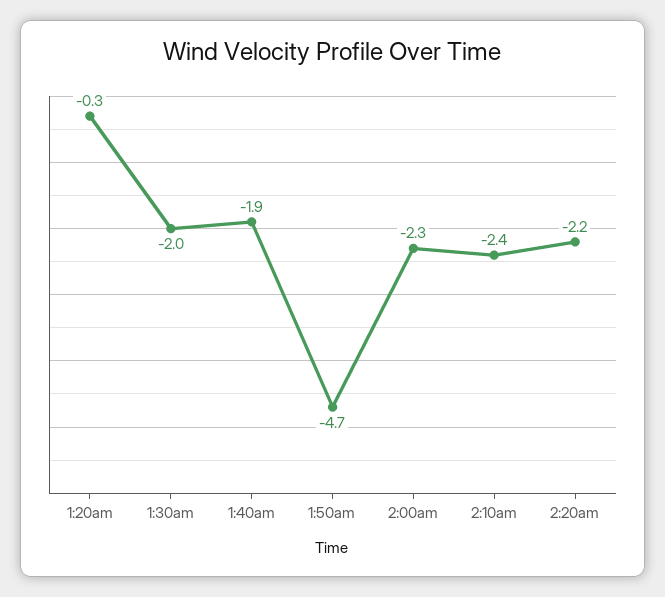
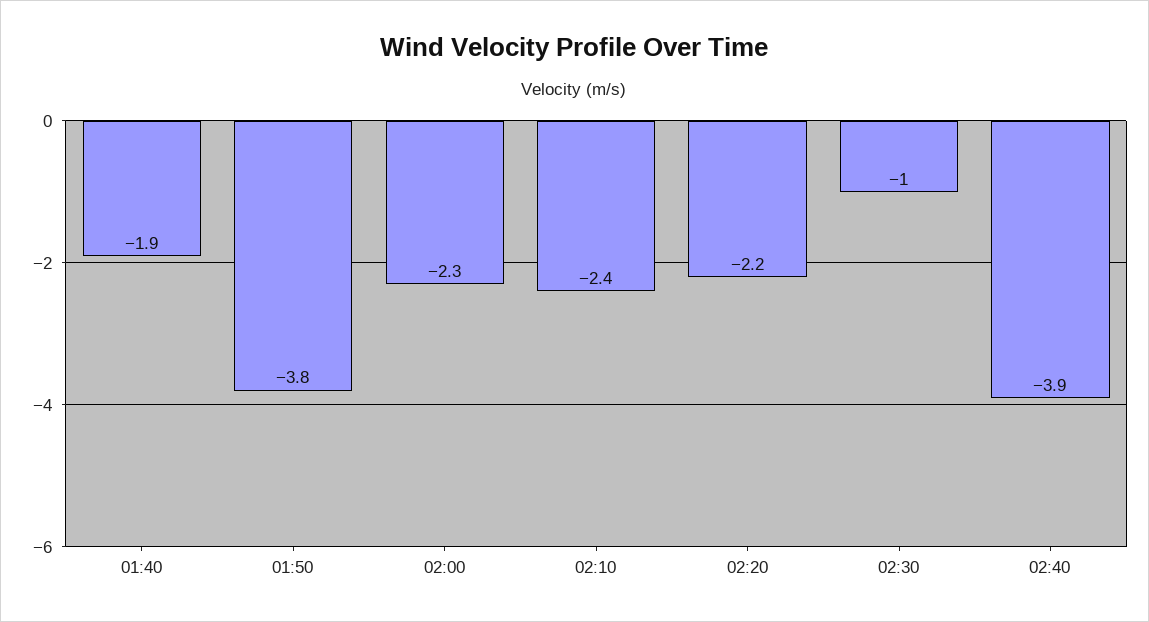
1:20am: -0.3 -> none
1:30am: -2 -> none
1:50am: -4.7 -> -3.8
02:30: none -> -1
02:40: none -> -3.9

